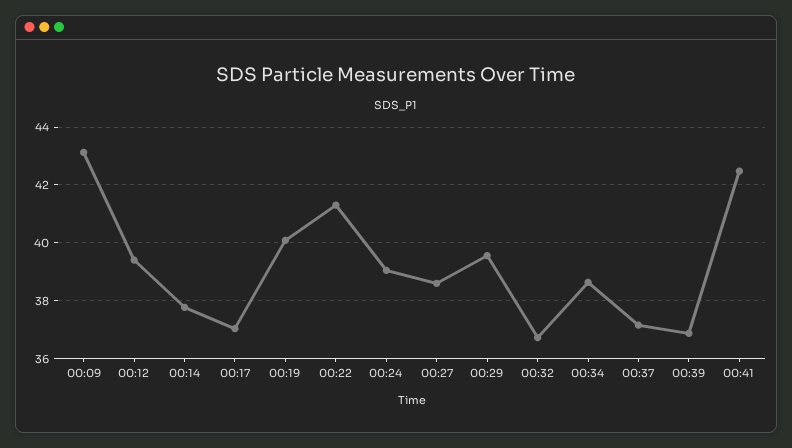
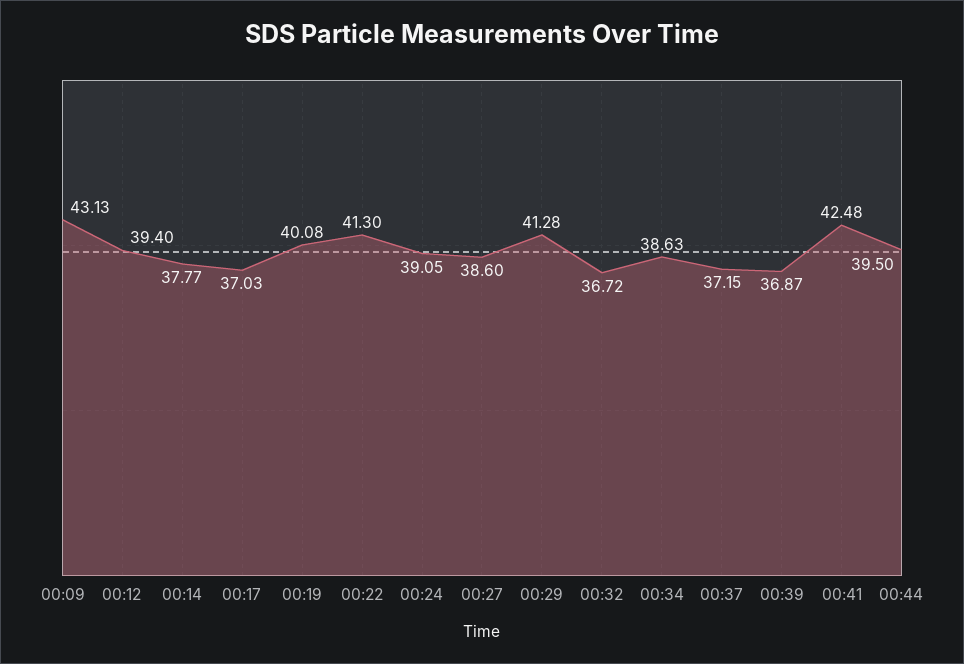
00:29: 39.5 -> 41.28
00:44: none -> 39.5

